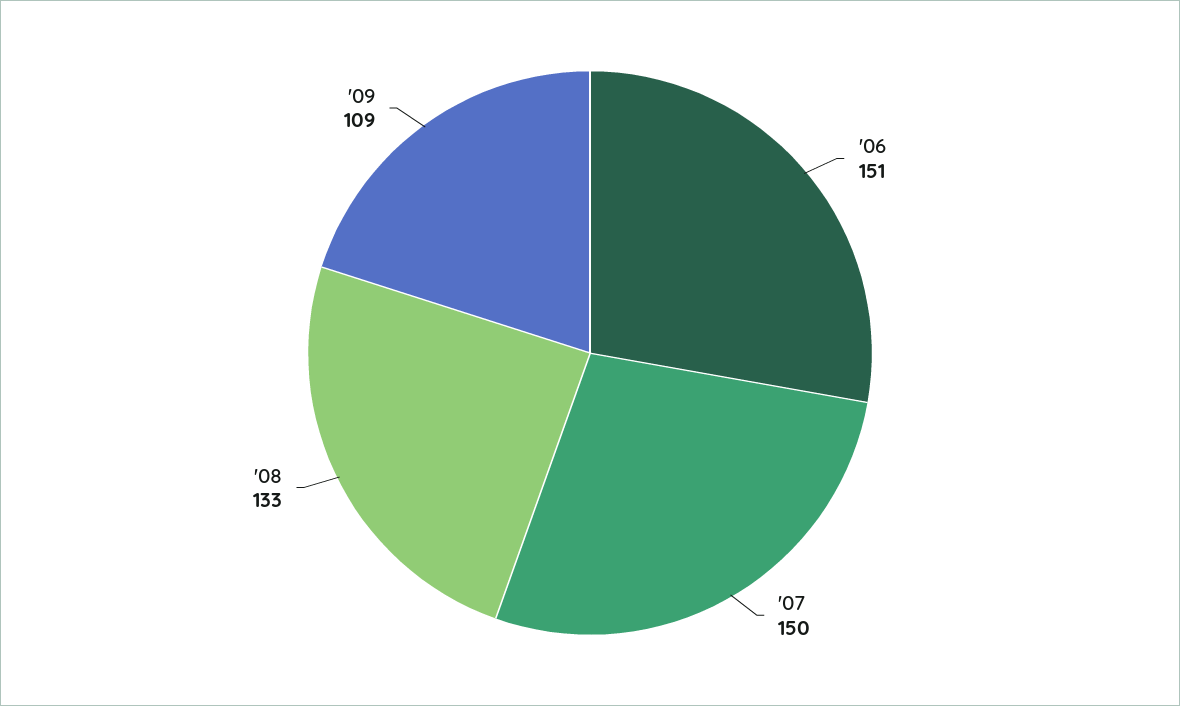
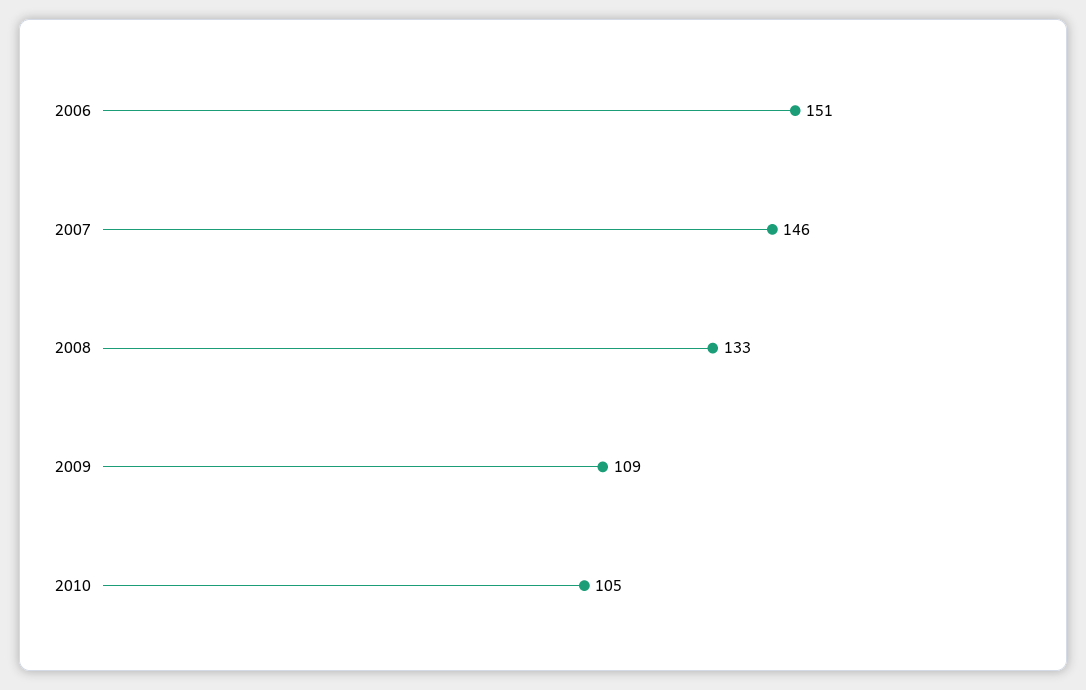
'07: 150 -> 146
2010: none -> 105

